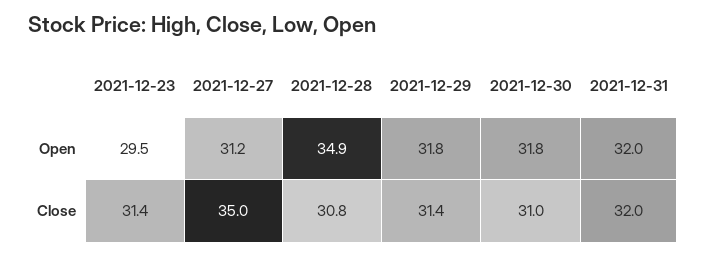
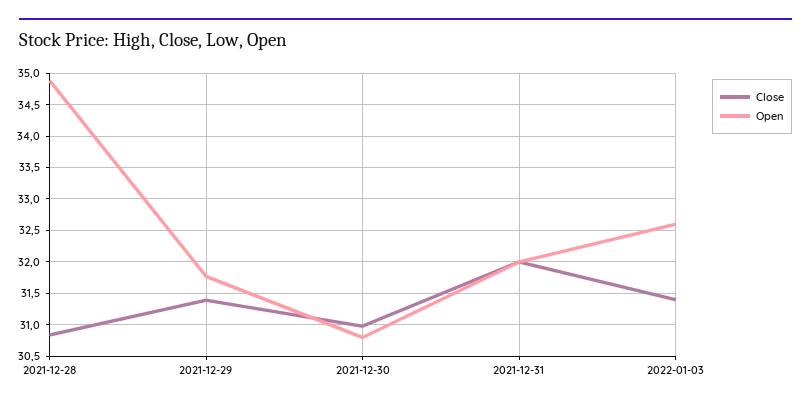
Open, 2021-12-23: 29.5 -> none
Open, 2021-12-27: 31.2 -> none
Open, 2021-12-30: 31.8 -> 30.8
Close, 2021-12-23: 31.4 -> none
Close, 2021-12-27: 35 -> none
Close, 2022-01-03: none -> 31.4
Open, 2022-01-03: none -> 32.6

